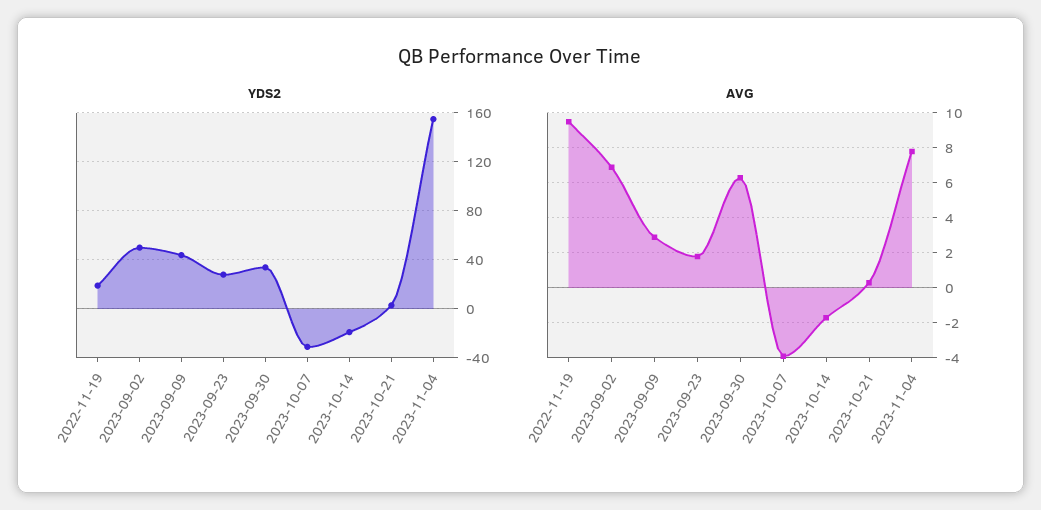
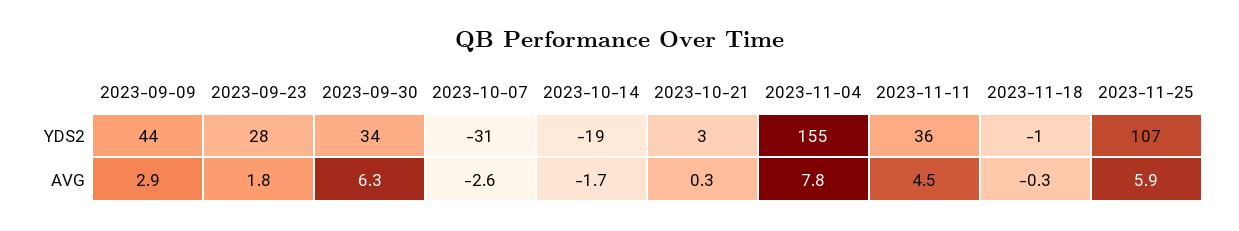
YDS2, 2022-11-19: 20 -> none
YDS2, 2023-09-02: 50 -> none
AVG, 2022-11-19: 9.5 -> none
AVG, 2023-09-02: 7 -> none
AVG, 2023-10-07: -4 -> -2.6
YDS2, 2023-11-11: none -> 36
YDS2, 2023-11-18: none -> -1
YDS2, 2023-11-25: none -> 107
AVG, 2023-11-11: none -> 4.5
AVG, 2023-11-18: none -> -0.3
AVG, 2023-11-25: none -> 5.9

